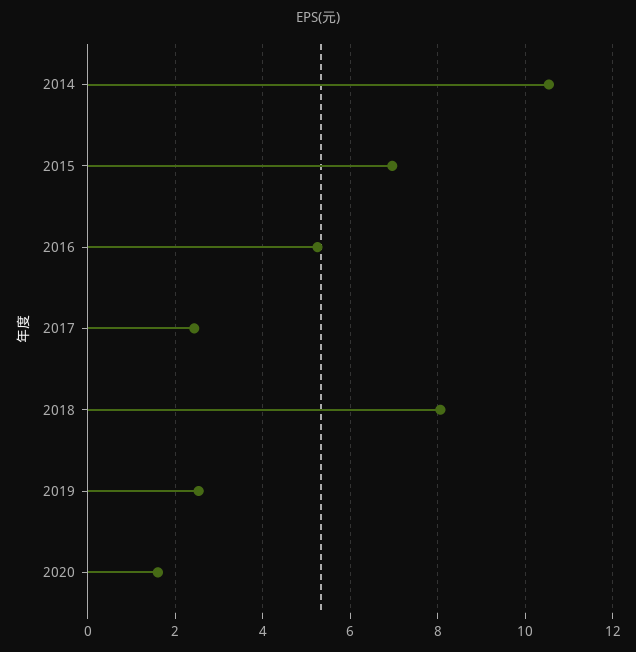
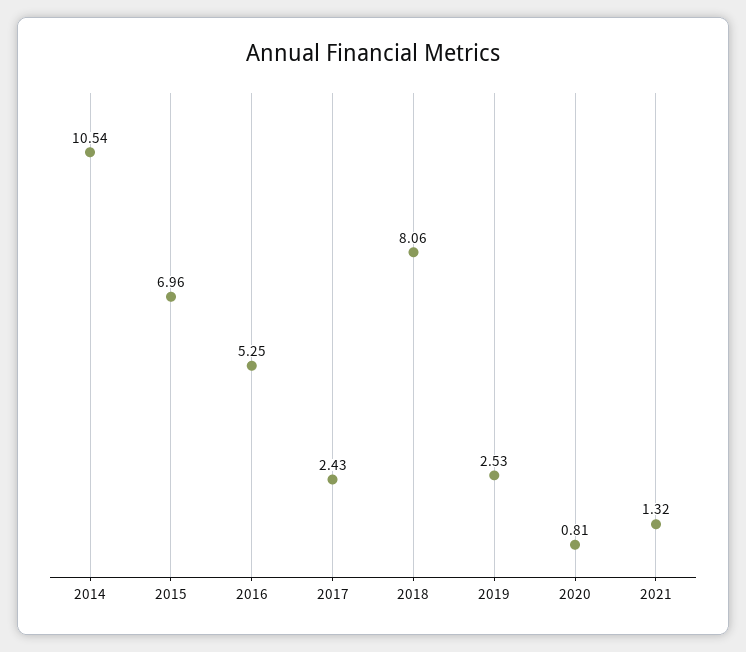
2020: 1.6 -> 0.81
2021: none -> 1.32

